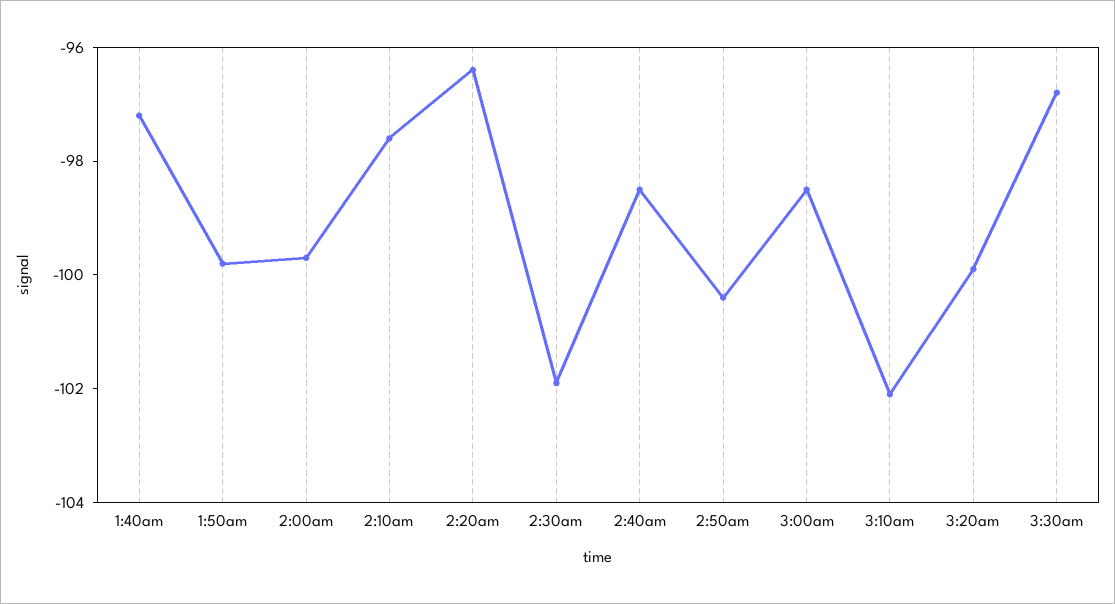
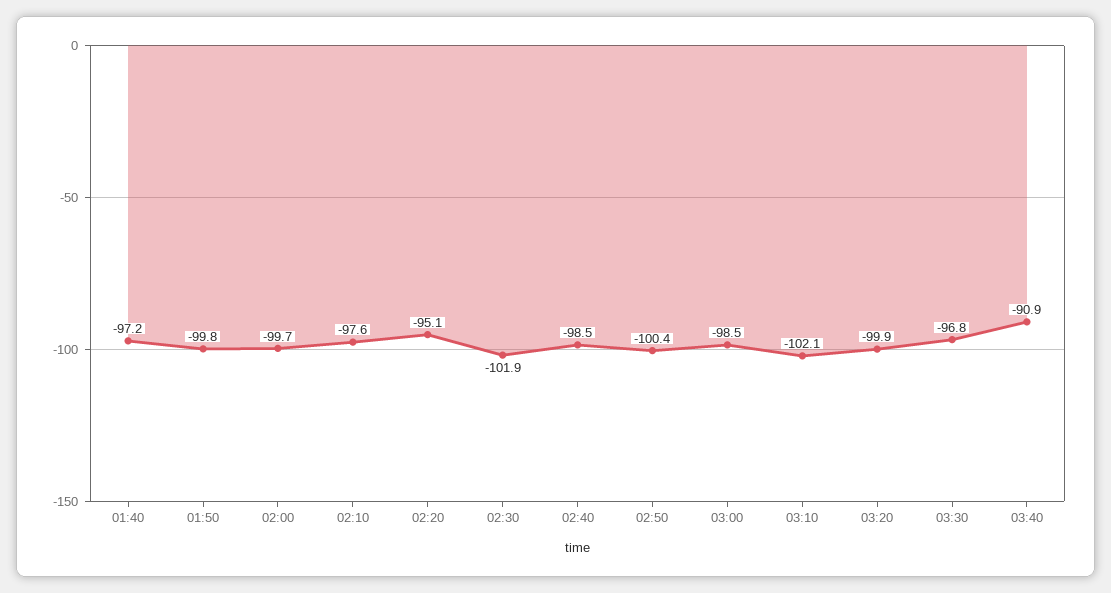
2:20am: -96.5 -> -95.1
03:40: none -> -90.9

